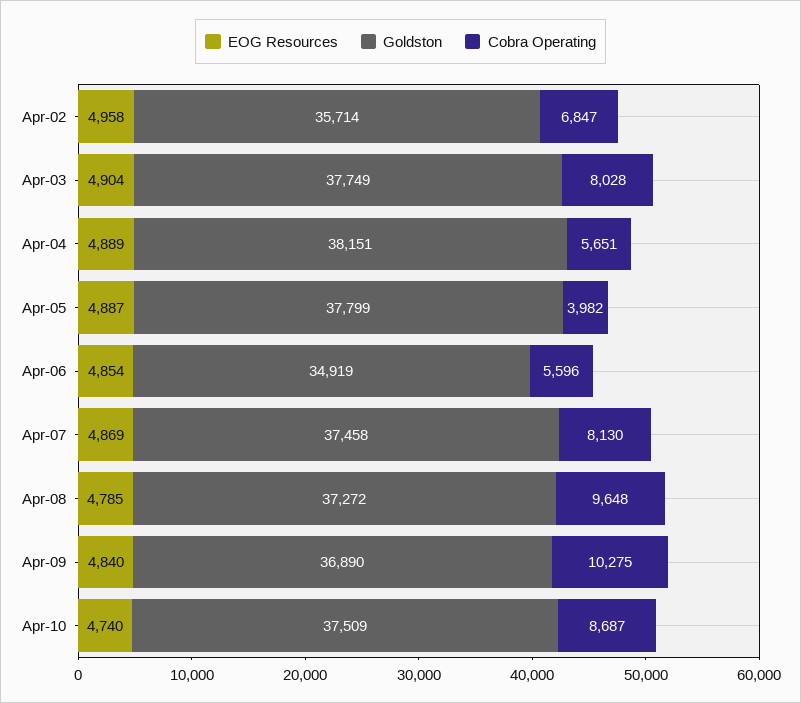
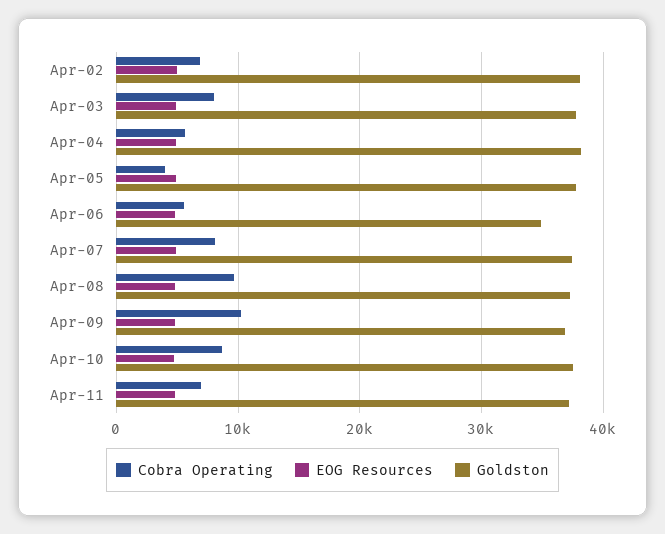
Goldston, Apr-02: 35714 -> 38000
Cobra Operating, Apr-11: none -> 7000
EOG Resources, Apr-11: none -> 5000
Goldston, Apr-11: none -> 37000

